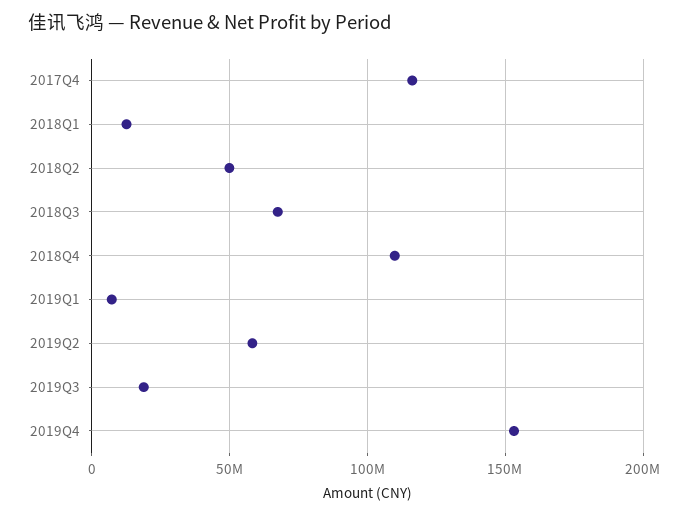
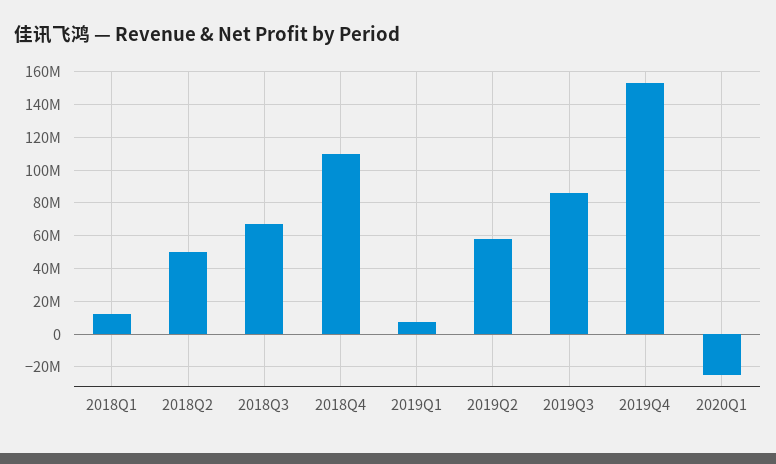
2017Q4: 115000000 -> none
2019Q3: 20000000 -> 85000000
2020Q1: none -> -25000000

